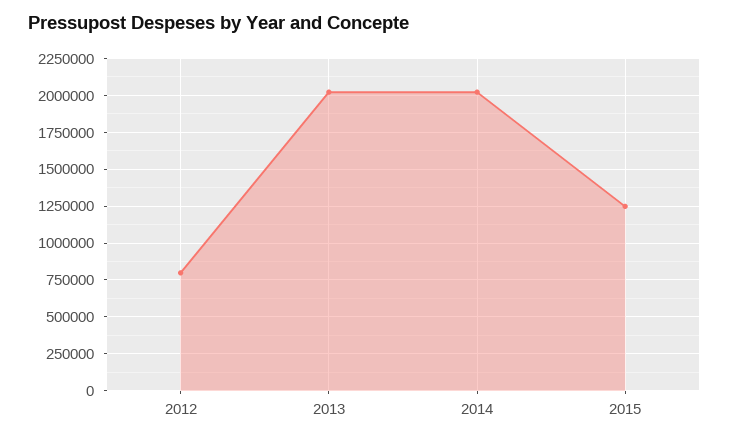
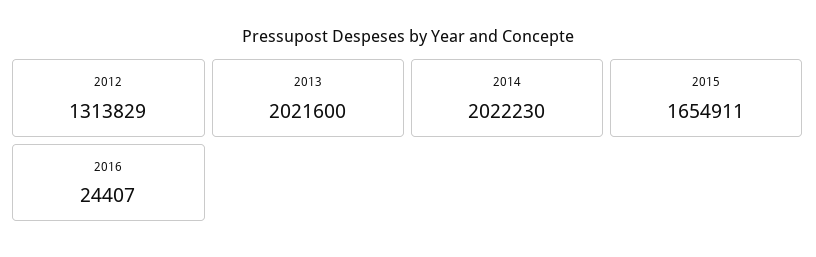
2012: 800000 -> 1313829
2015: 1250000 -> 1654911
2016: none -> 24407

